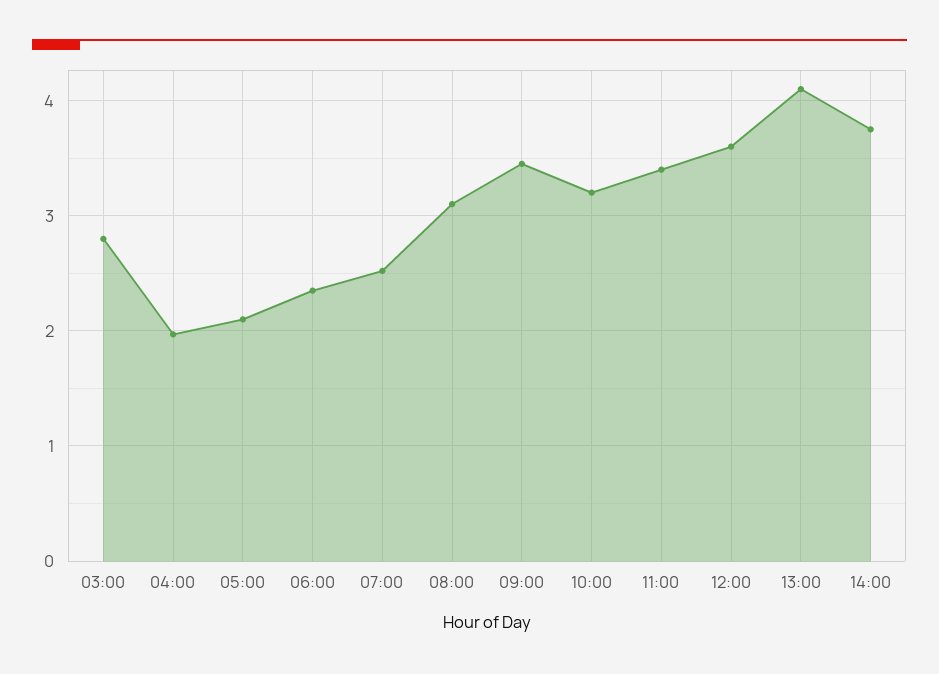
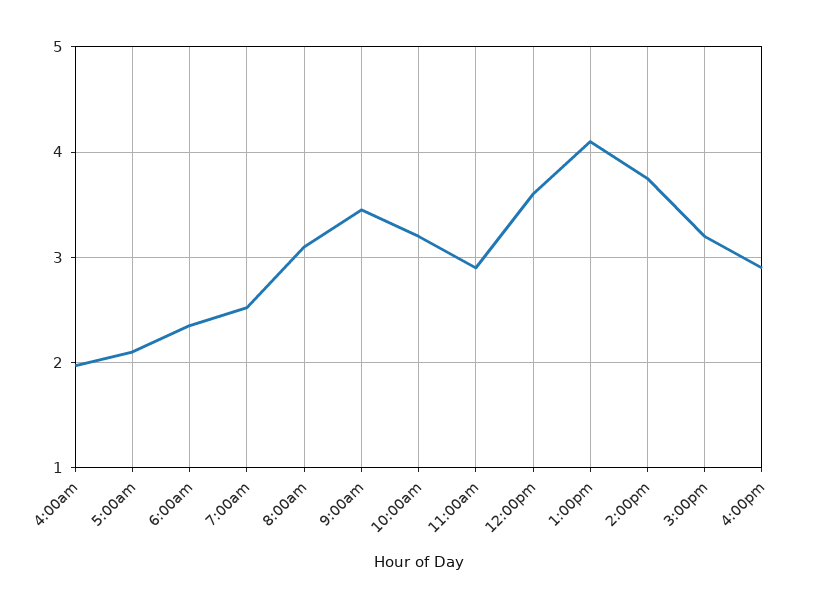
03:00: 2.8 -> none
11:00: 3.4 -> 2.9
3:00pm: none -> 3.2
4:00pm: none -> 2.9

